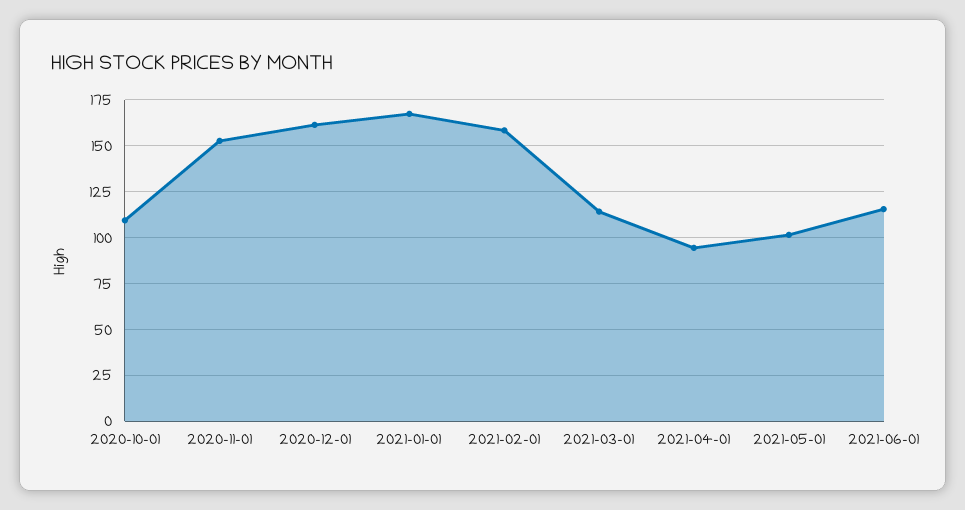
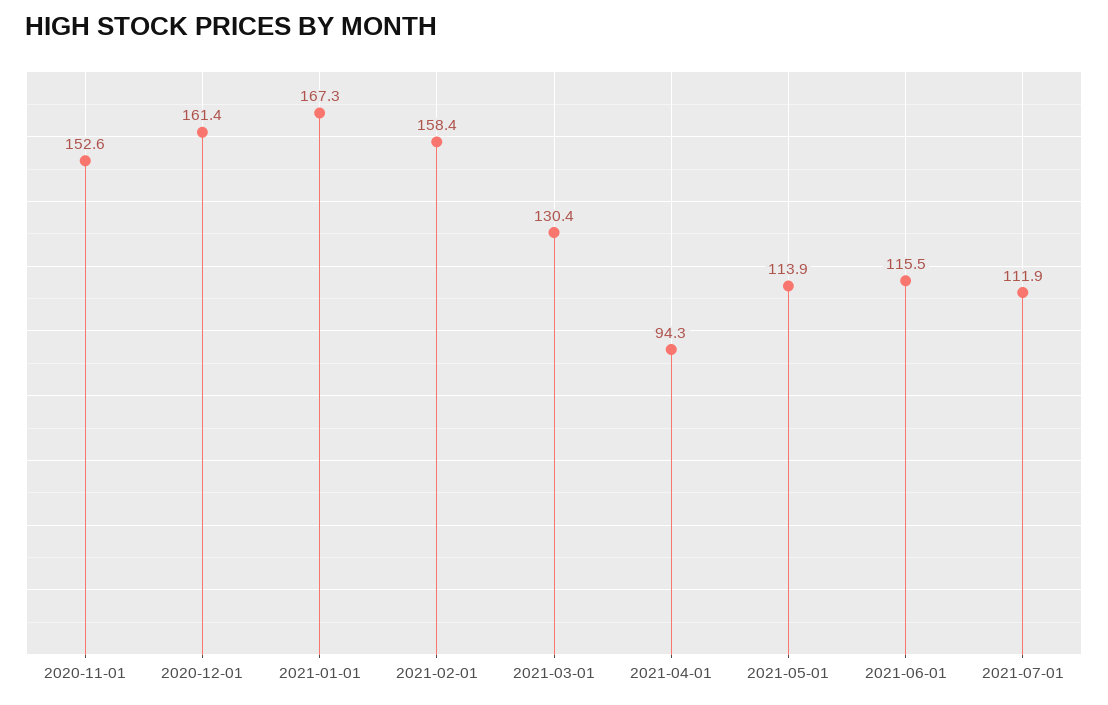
2020-10-01: 110 -> none
2021-03-01: 115 -> 130.4
2021-05-01: 100 -> 113.9
2021-07-01: none -> 111.9

